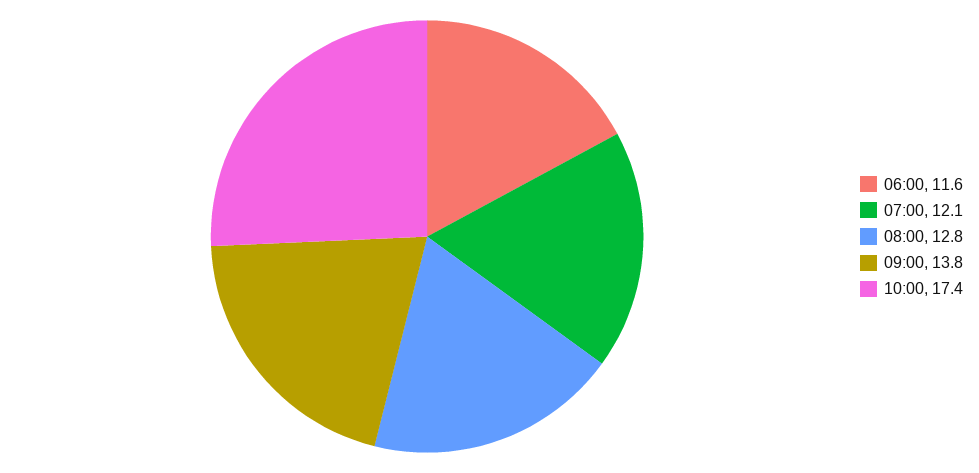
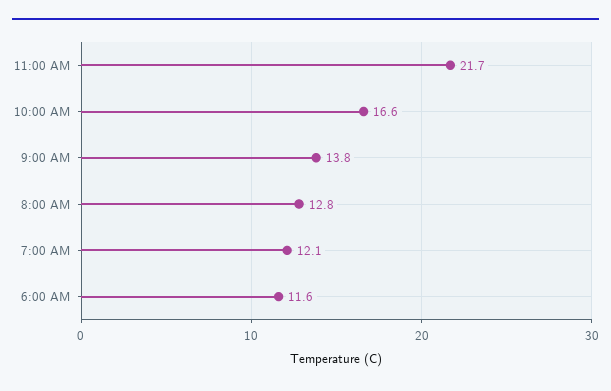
10:00: 17.4 -> 16.6
11:00 AM: none -> 21.7

